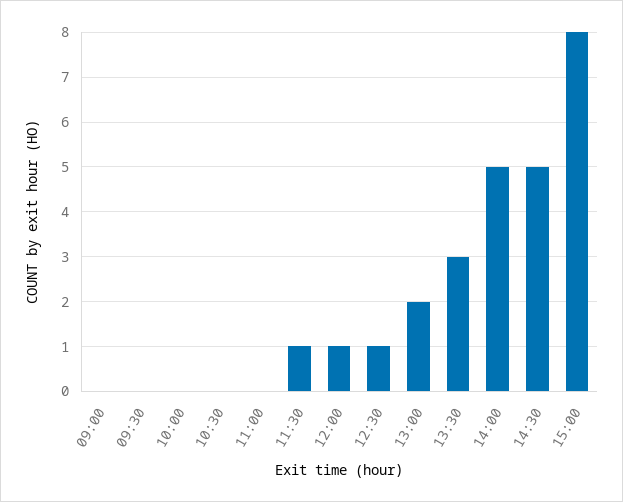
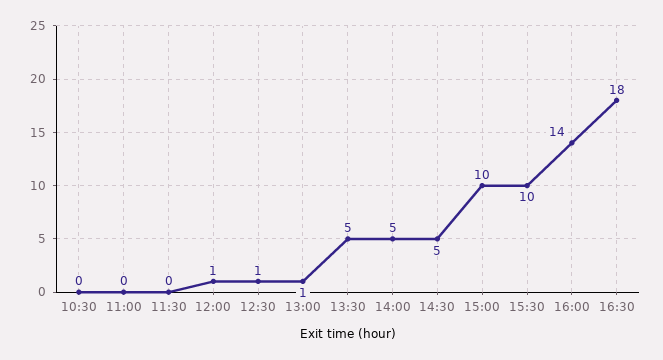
09:00: 0 -> none
09:30: 0 -> none
10:00: 0 -> none
11:30: 1 -> 0
13:00: 2 -> 1
13:30: 3 -> 5
15:00: 8 -> 10
15:30: none -> 10
16:00: none -> 14
16:30: none -> 18

